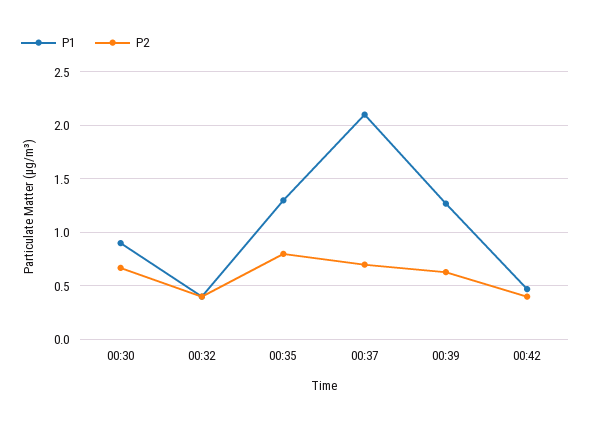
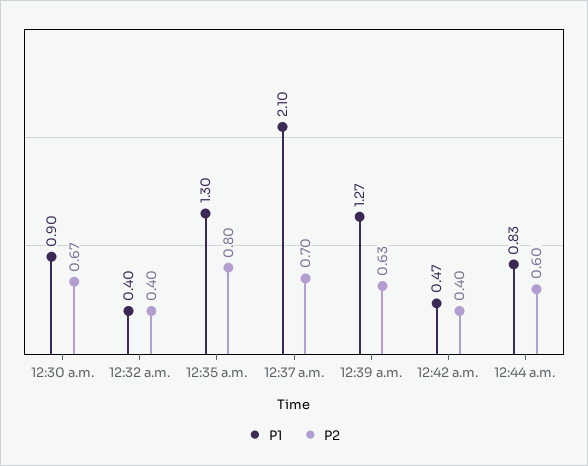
P1, 12:44 a.m.: none -> 0.83
P2, 12:44 a.m.: none -> 0.6

